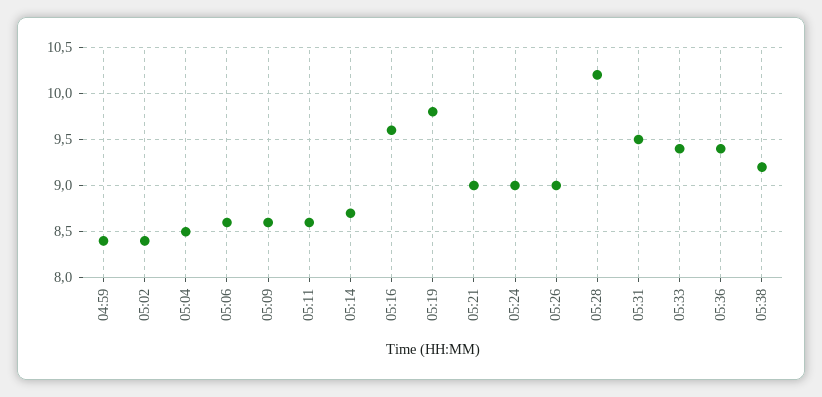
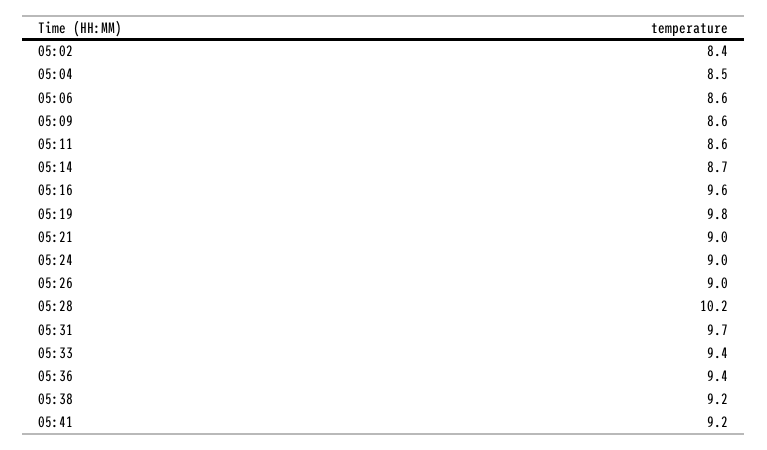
04:59: 8.4 -> none
05:31: 9.5 -> 9.7
05:41: none -> 9.2

